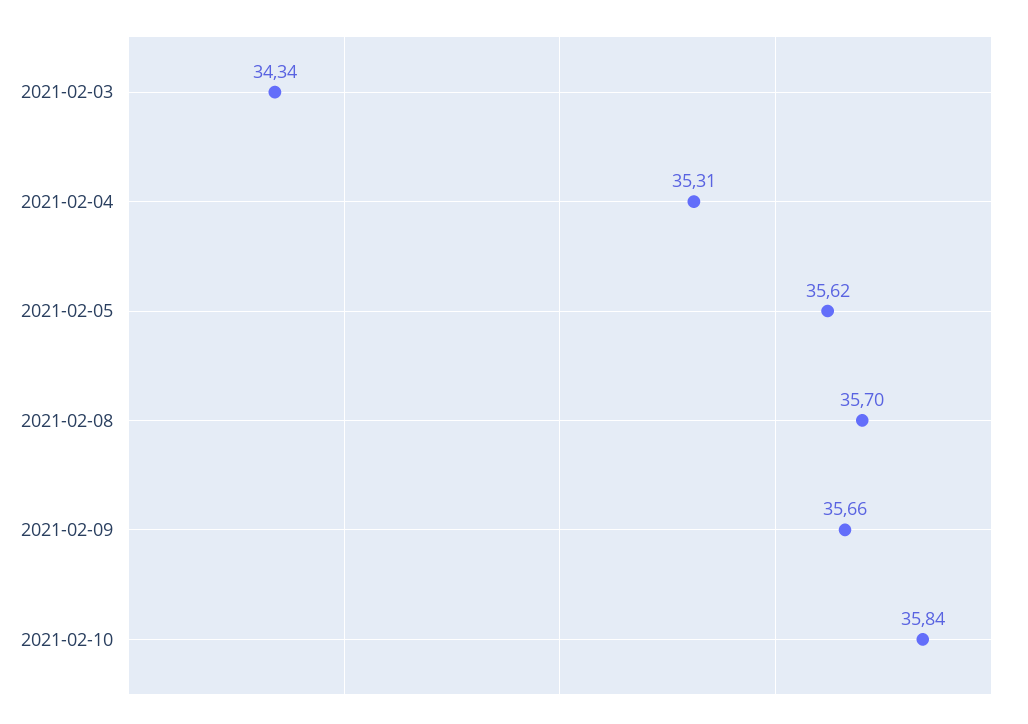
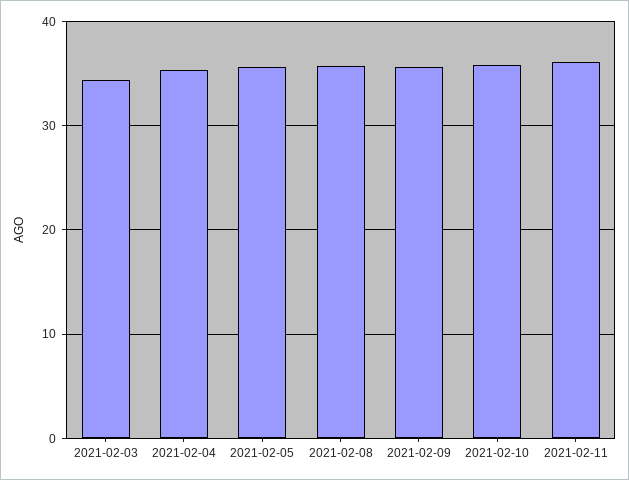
2021-02-11: none -> 36

